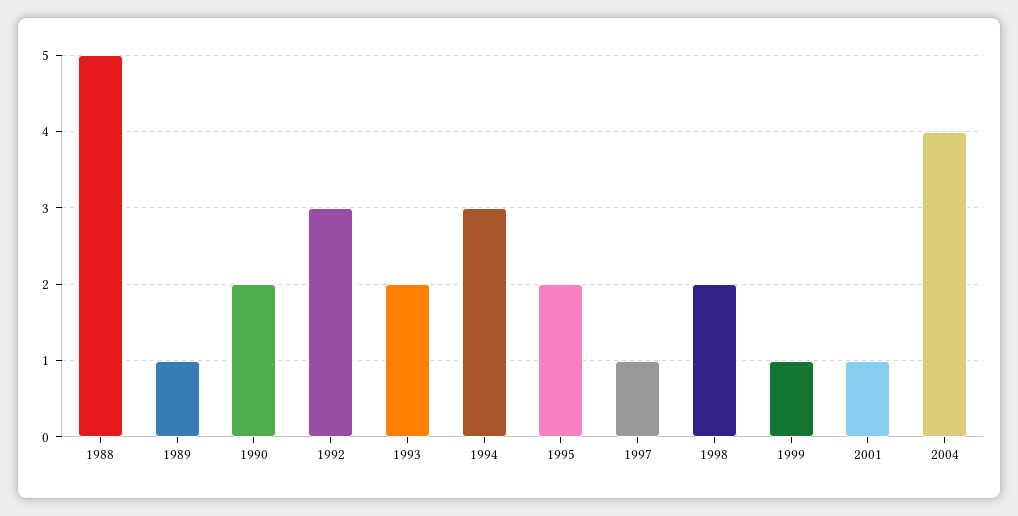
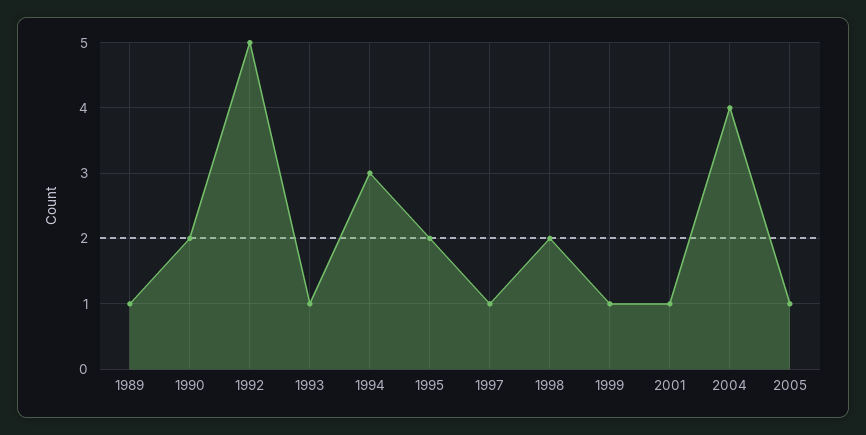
1988: 5 -> none
1992: 3 -> 5
1993: 2 -> 1
2005: none -> 1

